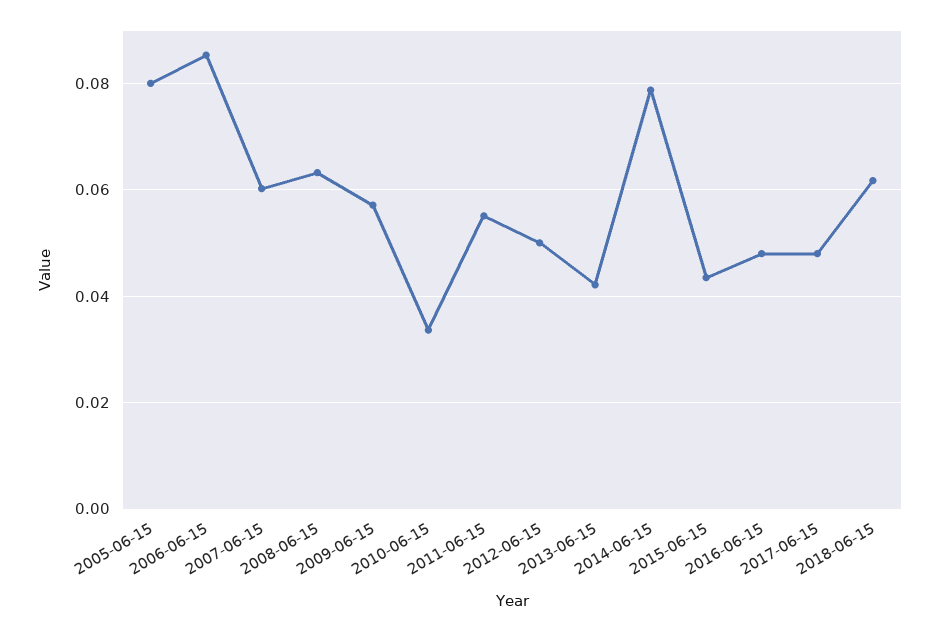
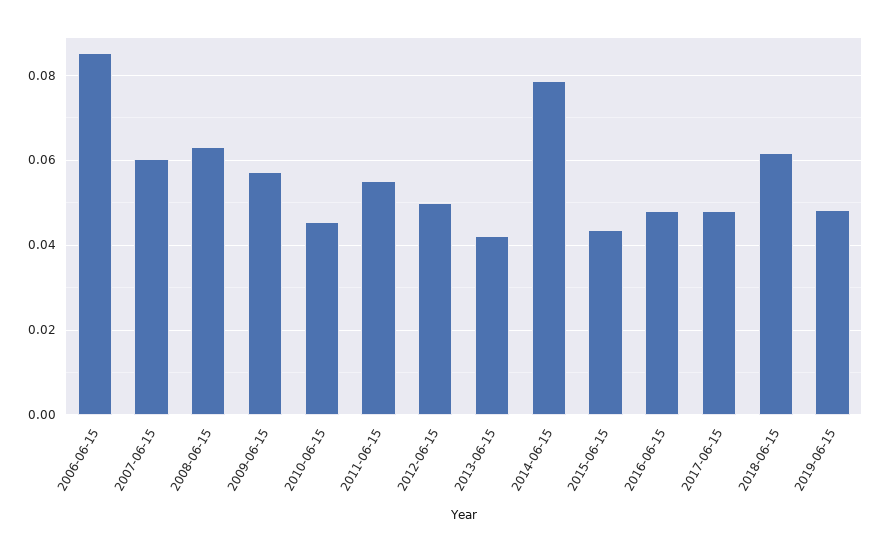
2005-06-15: 0.08 -> none
2010-06-15: 0.034 -> 0.046
2019-06-15: none -> 0.048

